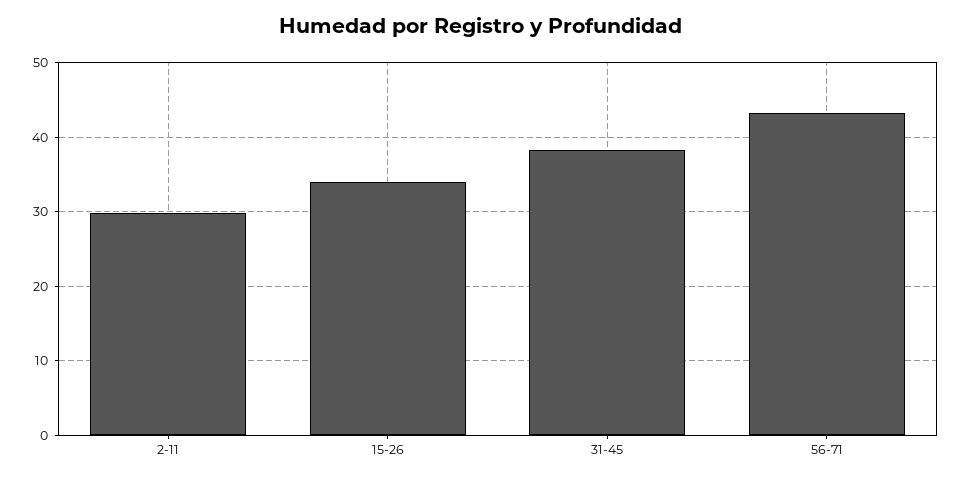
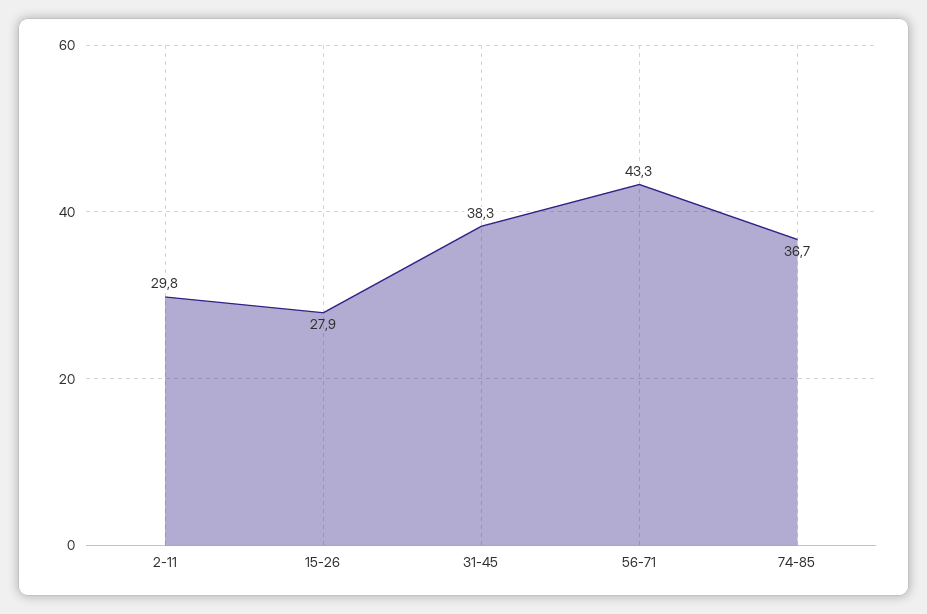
15-26: 34 -> 27.9
74-85: none -> 36.7

